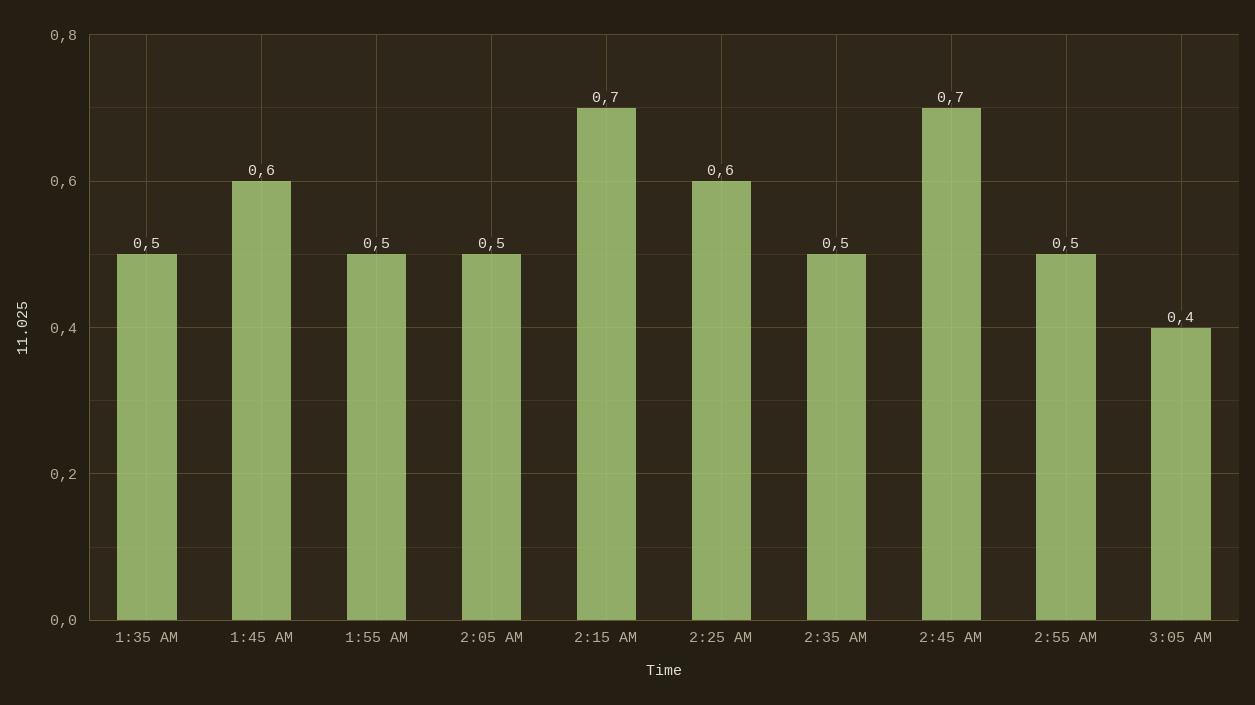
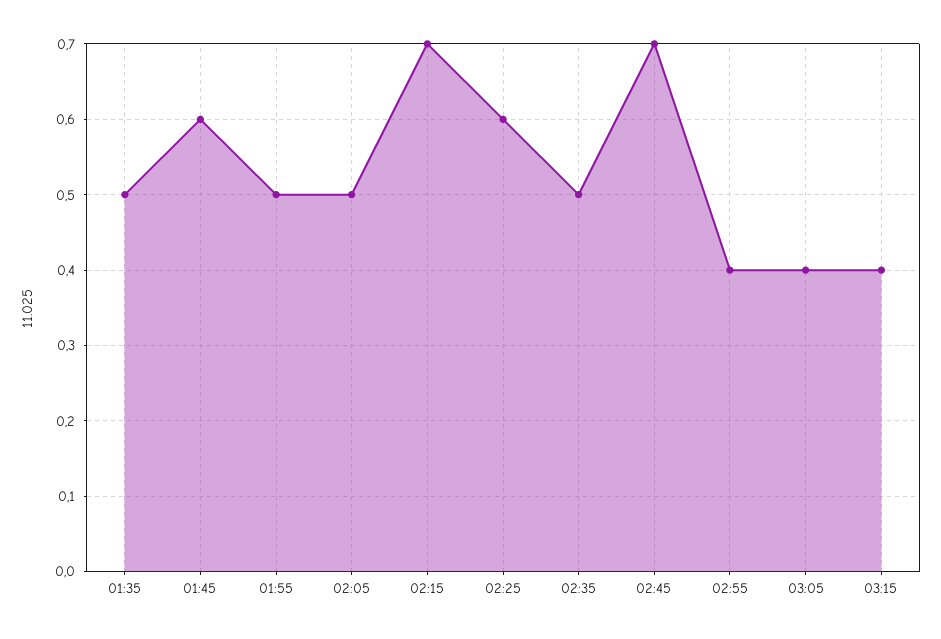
2:55 AM: 0.5 -> 0.4
03:15: none -> 0.4

